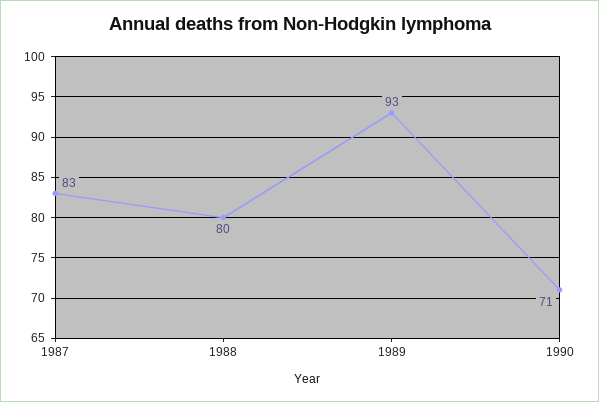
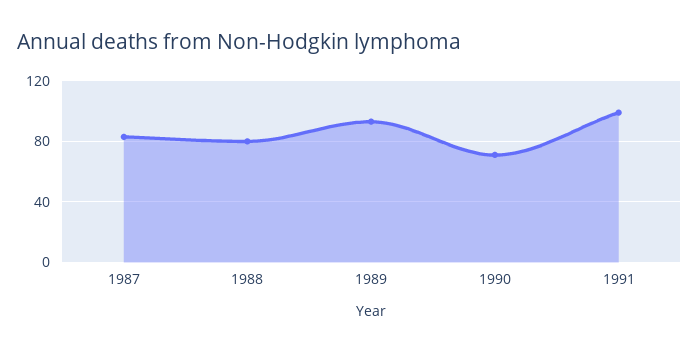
1991: none -> 100

